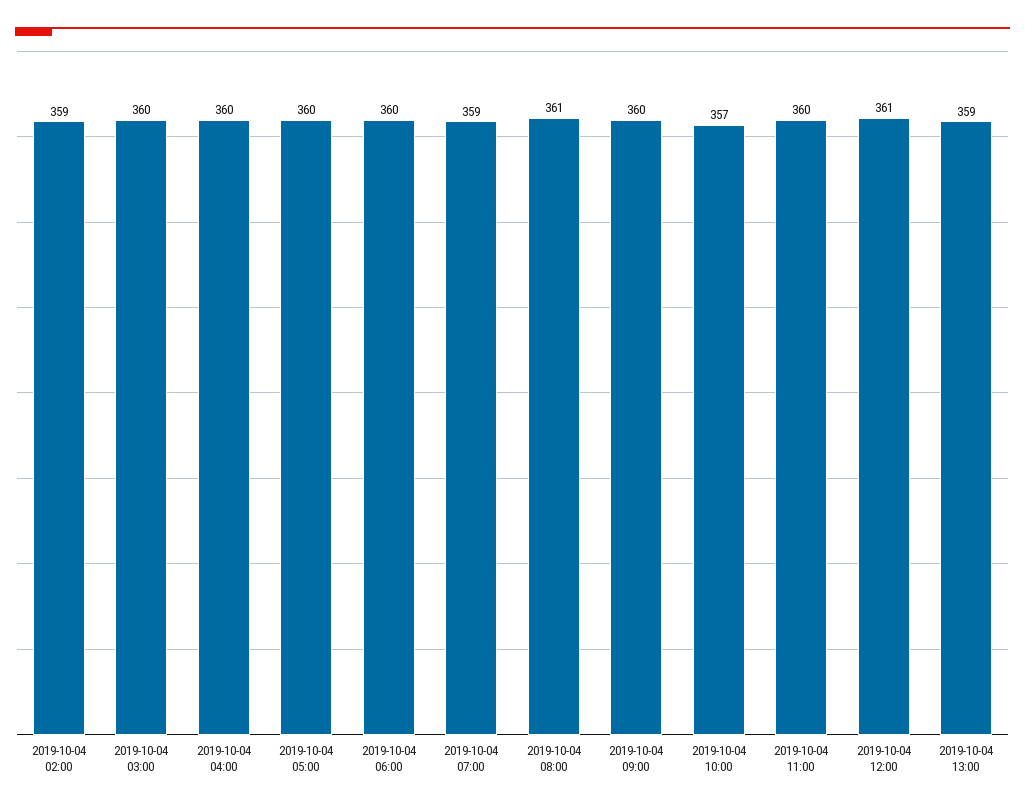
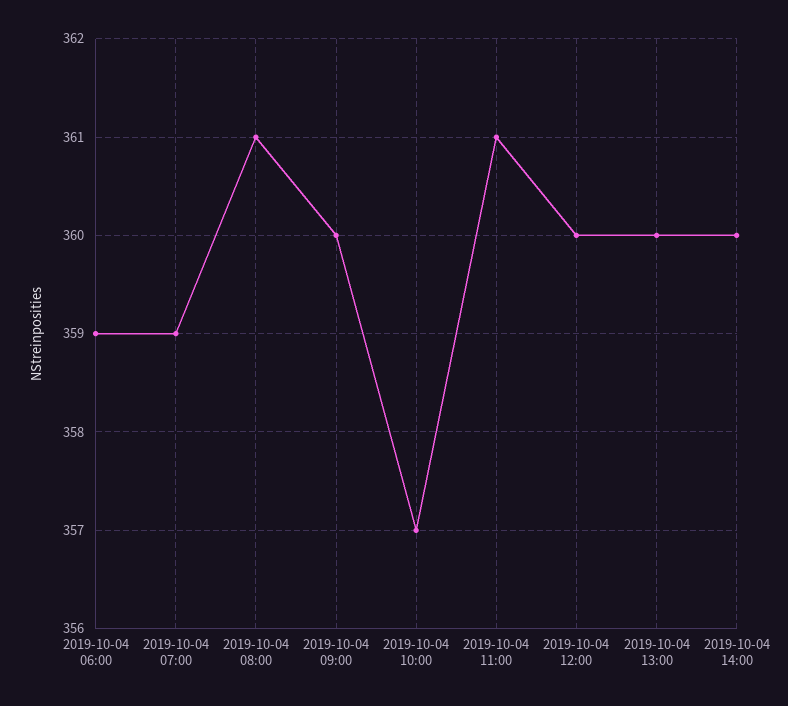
2019-10-04 02:00: 359 -> none
2019-10-04 03:00: 360 -> none
2019-10-04 04:00: 360 -> none
2019-10-04 05:00: 360 -> none
2019-10-04 06:00: 360 -> 359
2019-10-04 11:00: 360 -> 361
2019-10-04 12:00: 361 -> 360
2019-10-04 13:00: 359 -> 360
2019-10-04 14:00: none -> 360

